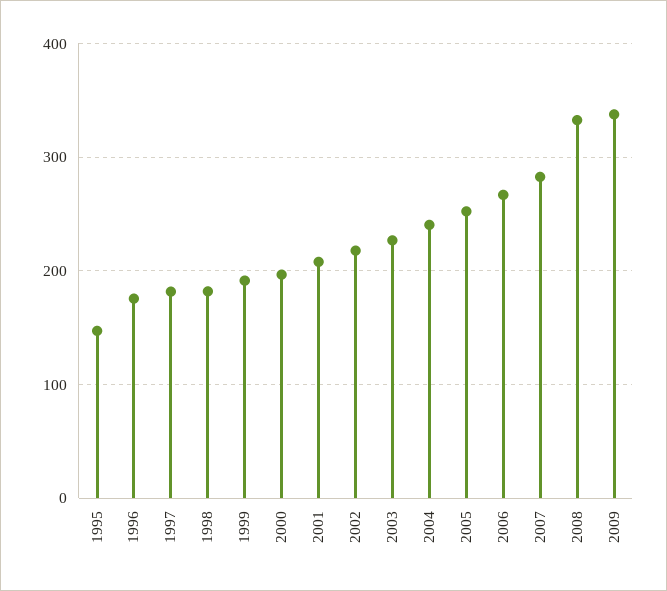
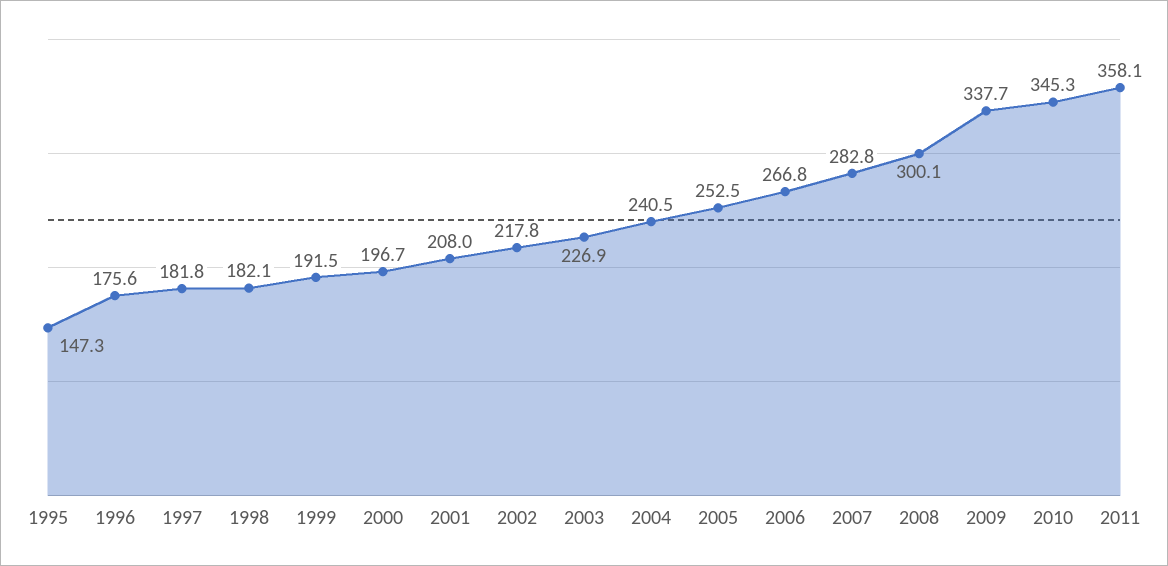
2008: 330 -> 300.1
2010: none -> 345.3
2011: none -> 358.1

